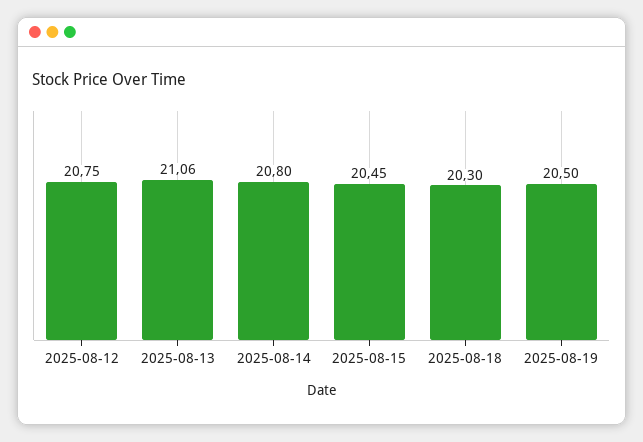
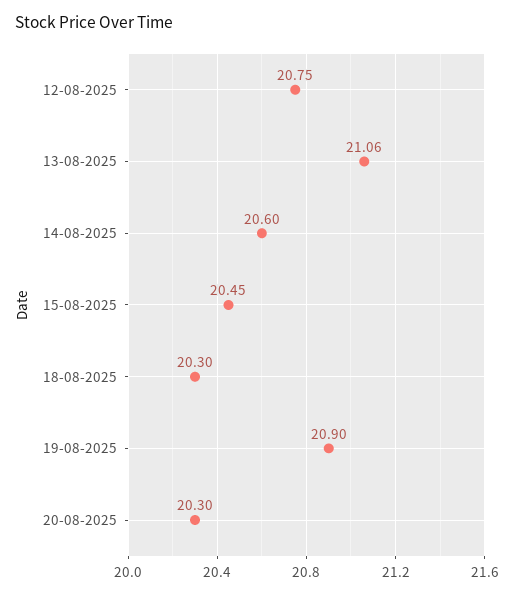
2025-08-14: 20.8 -> 20.6
2025-08-19: 20.5 -> 20.9
20-08-2025: none -> 20.3

